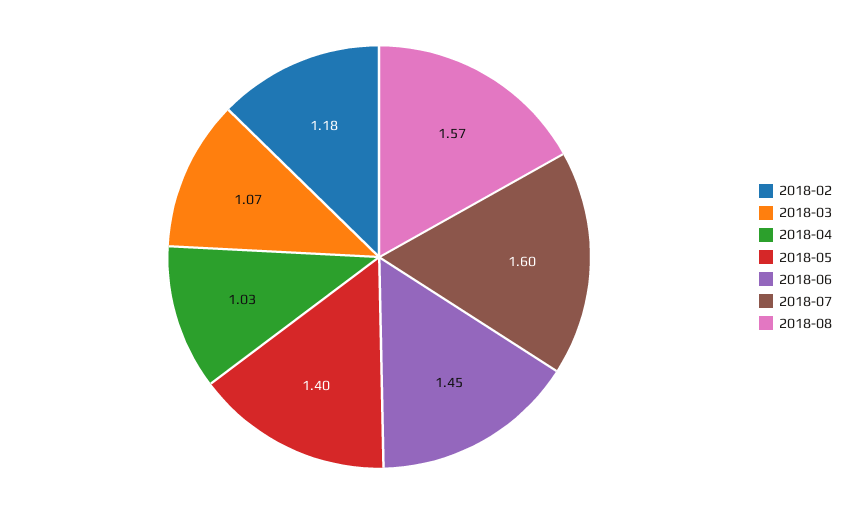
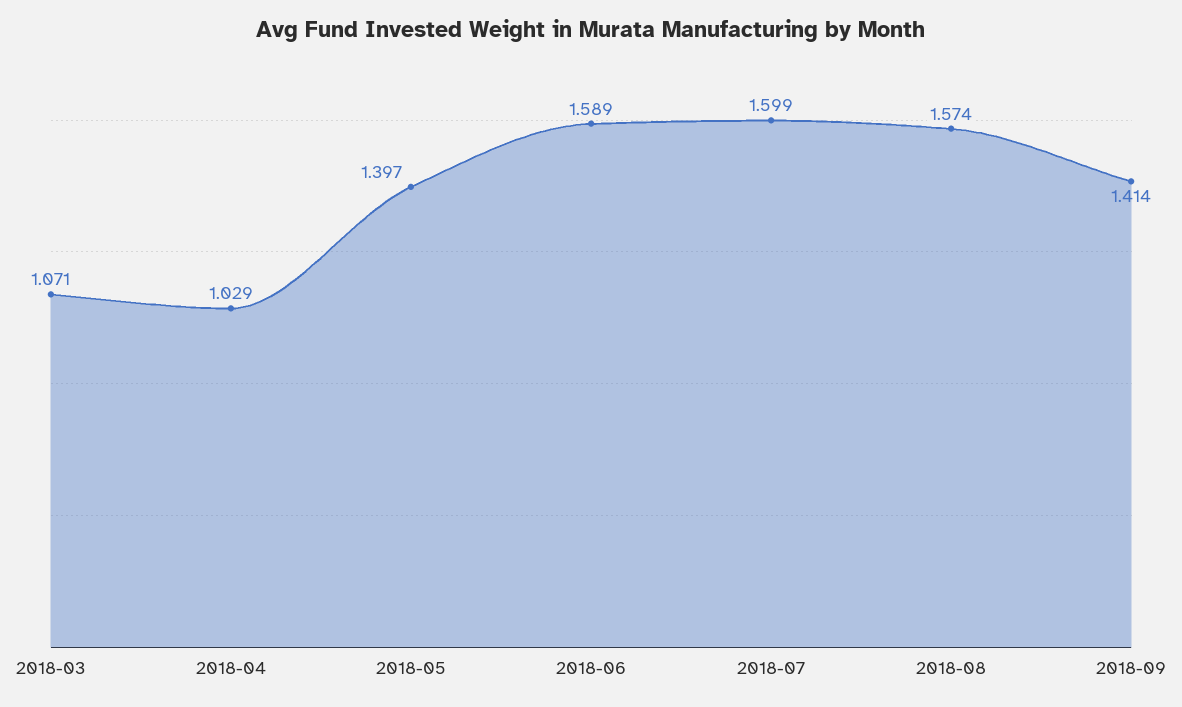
2018-02: 1.18 -> none
2018-06: 1.45 -> 1.589
2018-09: none -> 1.414

